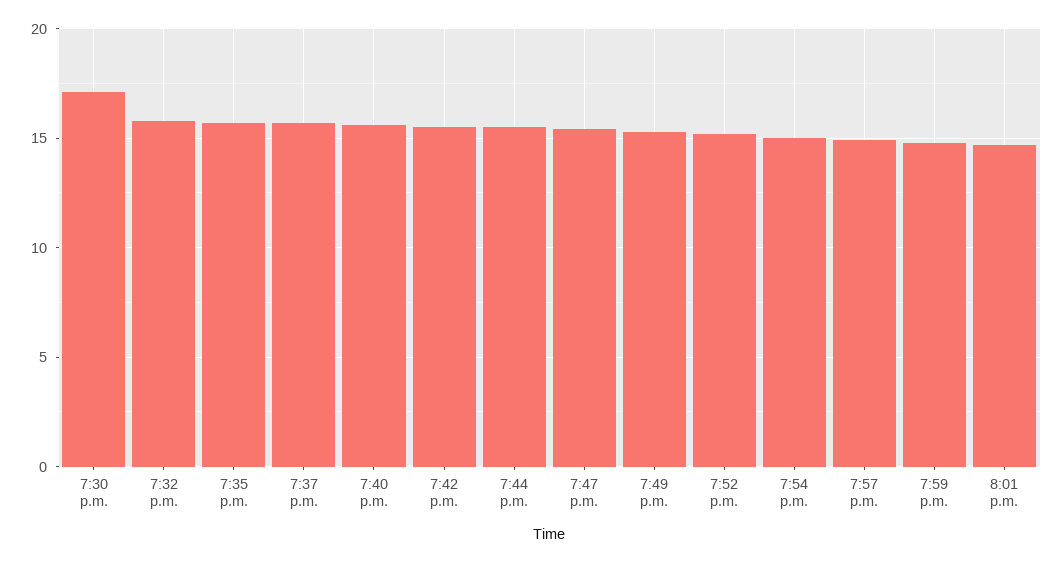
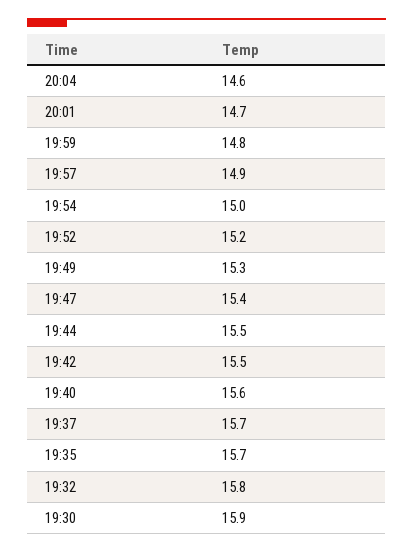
7:30 p.m.: 17 -> 15.9
20:04: none -> 14.6

